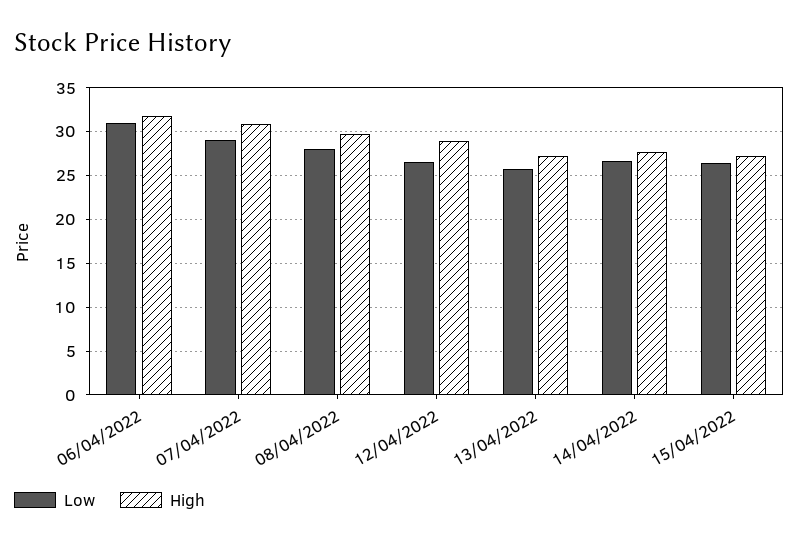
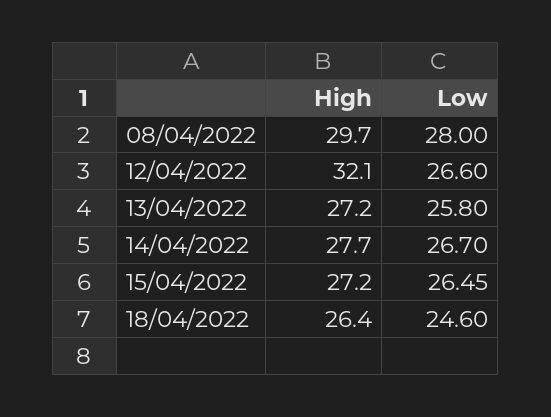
Low, 06/04/2022: 31 -> none
High, 06/04/2022: 32 -> none
Low, 07/04/2022: 29 -> none
High, 07/04/2022: 31 -> none
High, 12/04/2022: 29 -> 32.1
High, 18/04/2022: none -> 26.4
Low, 18/04/2022: none -> 24.6

